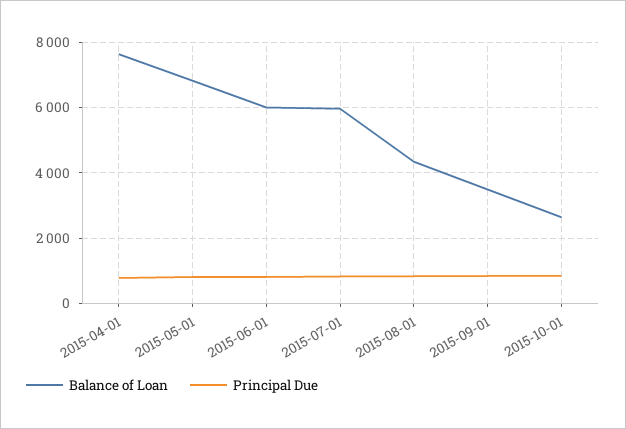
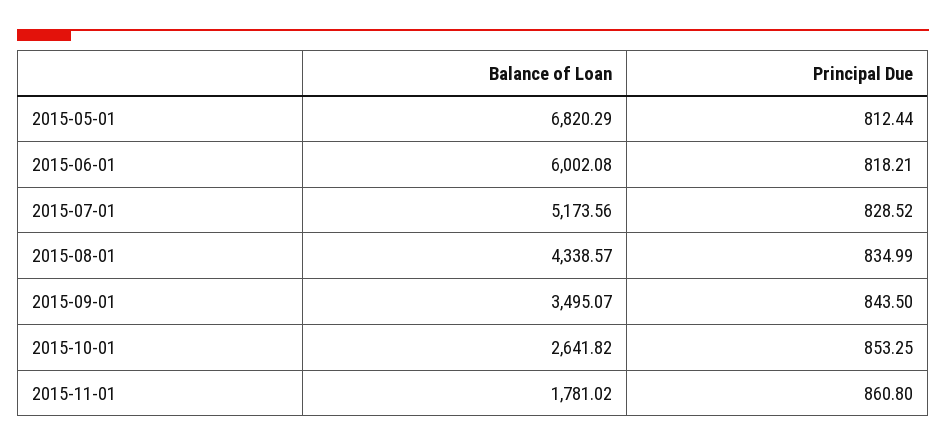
Balance of Loan, 2015-04-01: 7600 -> none
Principal Due, 2015-04-01: 800 -> none
Balance of Loan, 2015-07-01: 6000 -> 5173.56
Balance of Loan, 2015-11-01: none -> 1781.02
Principal Due, 2015-11-01: none -> 860.8

